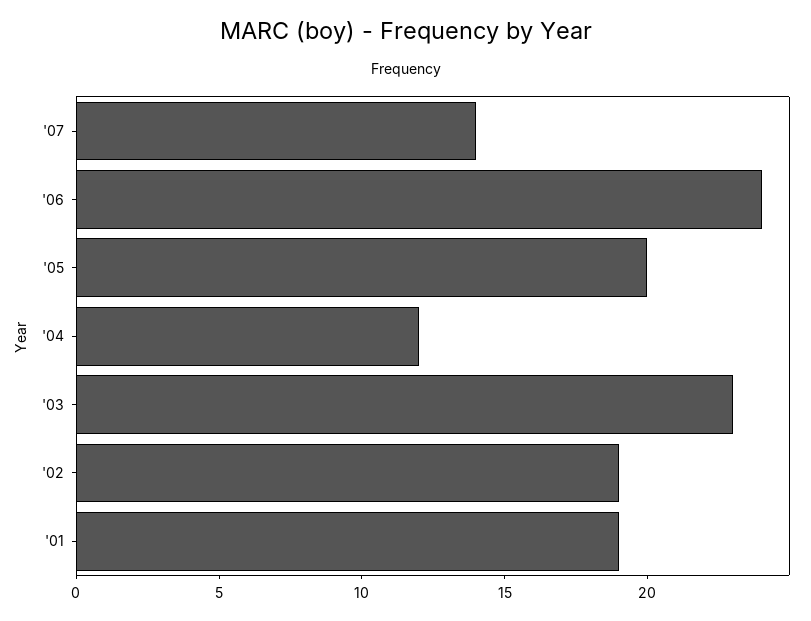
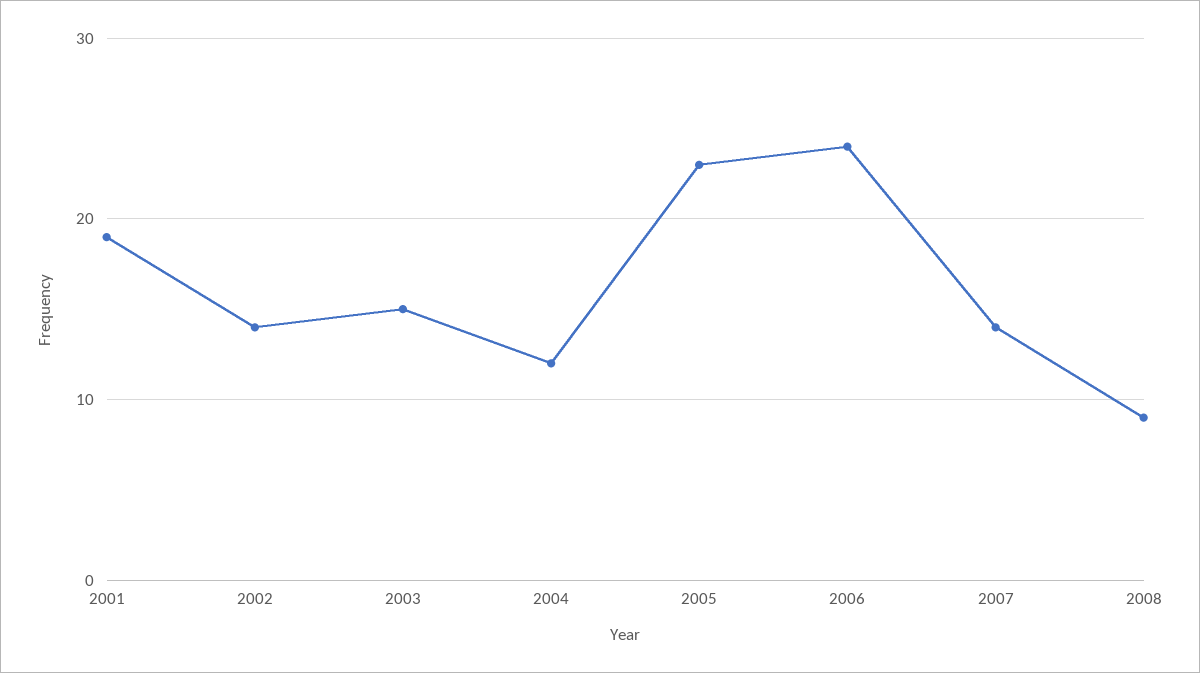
'05: 20 -> 23
'03: 23 -> 15
'02: 19 -> 14
2008: none -> 9

